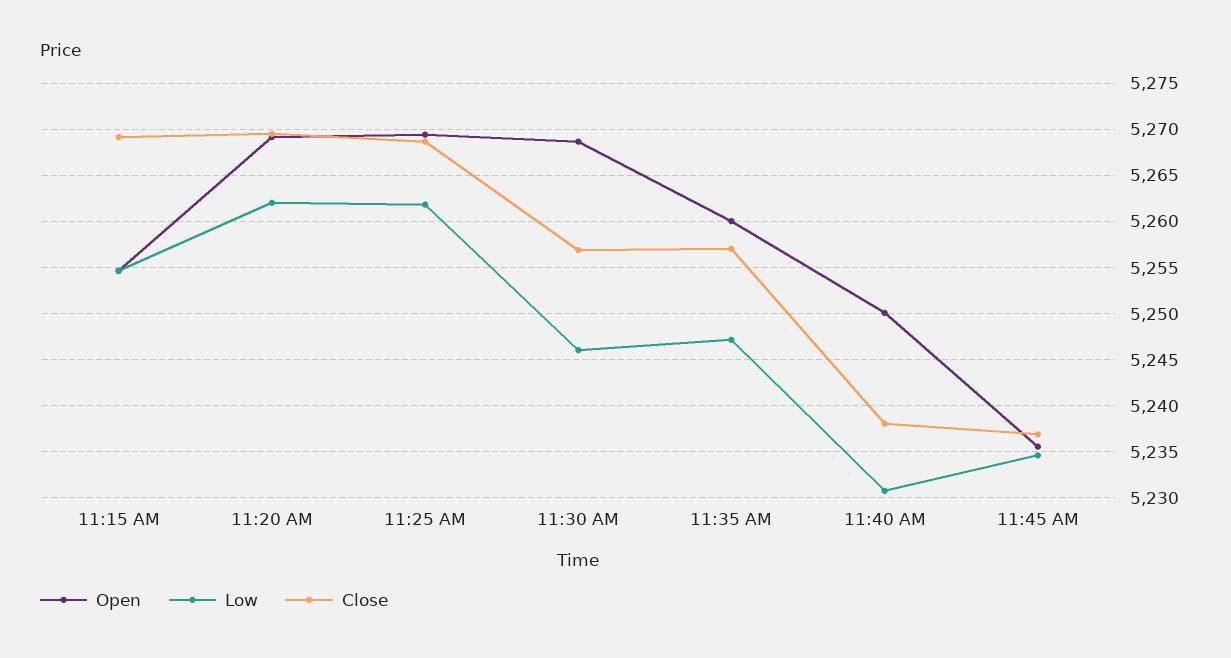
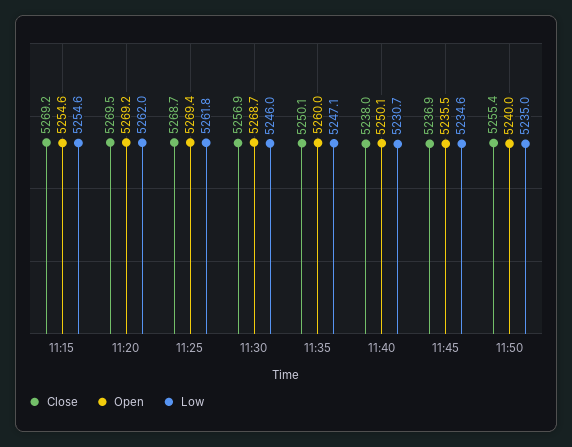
Close, 11:35 AM: 5257 -> 5250.1
Close, 11:50: none -> 5255.4
Open, 11:50: none -> 5240
Low, 11:50: none -> 5235

